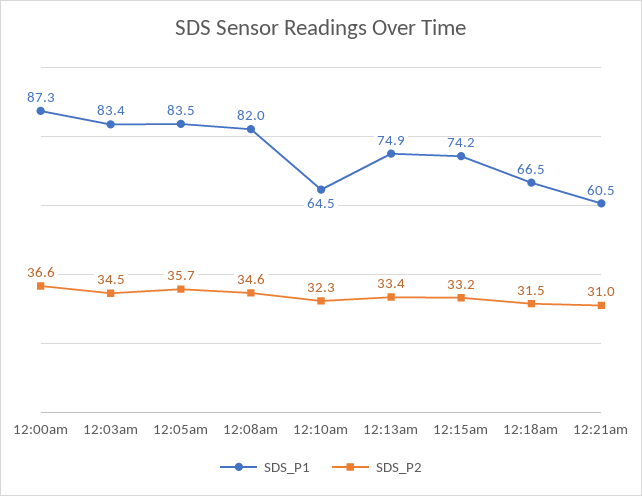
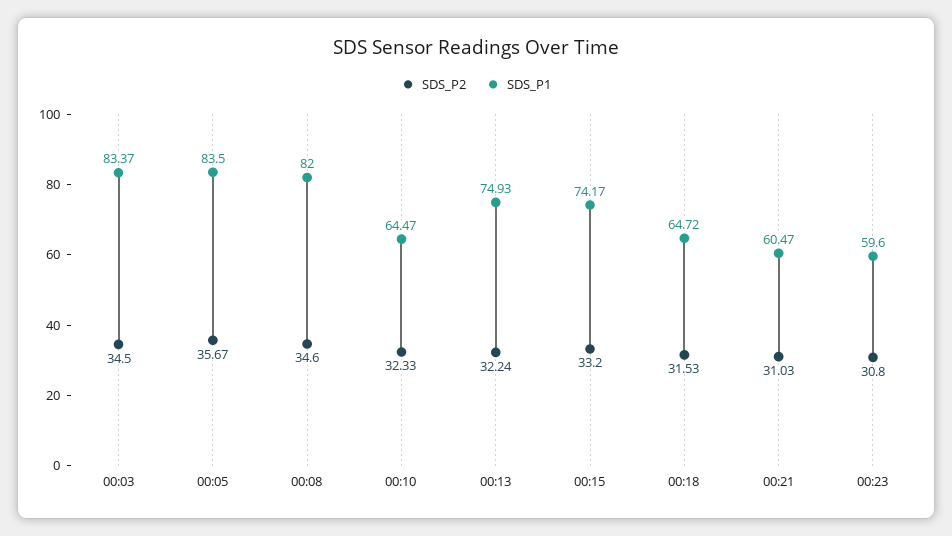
SDS_P1, 12:00am: 87.3 -> none
SDS_P2, 12:00am: 36.6 -> none
SDS_P2, 12:13am: 33.4 -> 32.24
SDS_P1, 12:18am: 66.5 -> 64.72
SDS_P2, 00:23: none -> 30.8
SDS_P1, 00:23: none -> 59.6

